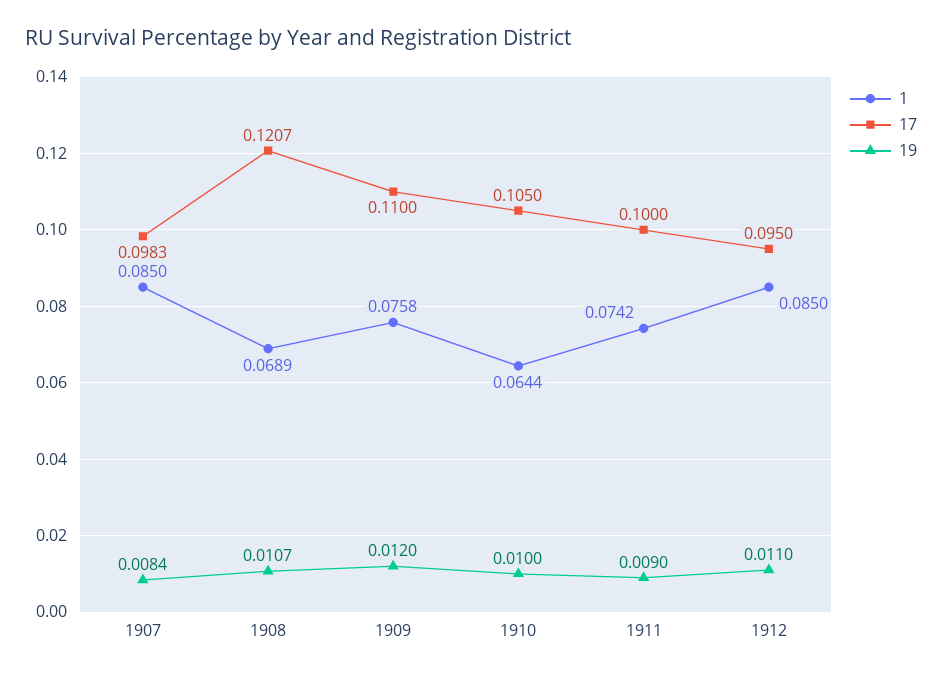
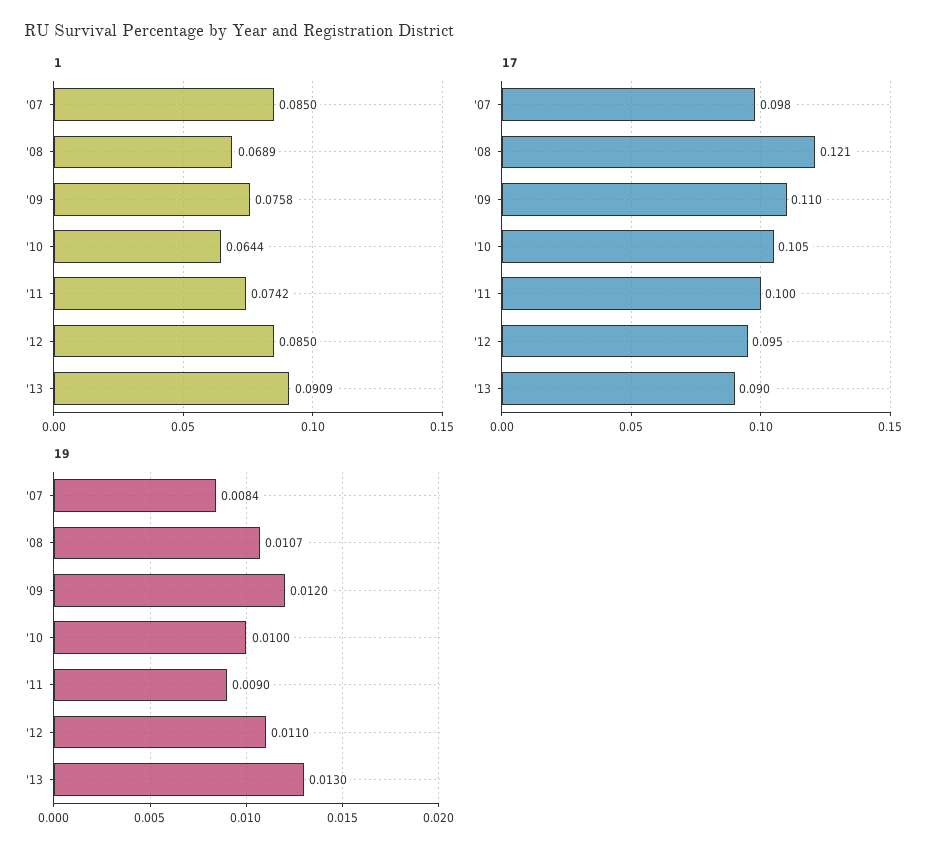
1, '13: none -> 0.0909
17, '13: none -> 0.09
19, '13: none -> 0.013

